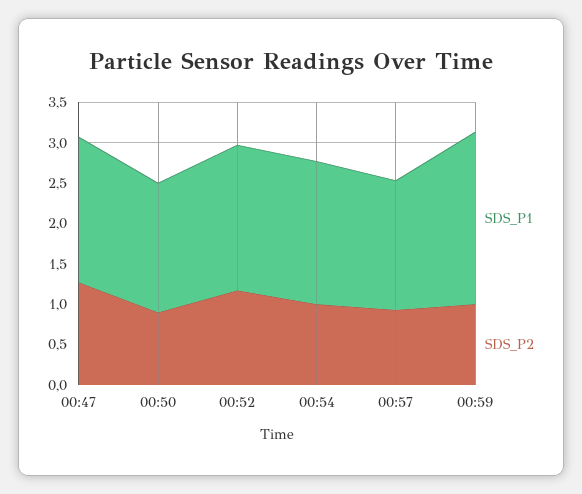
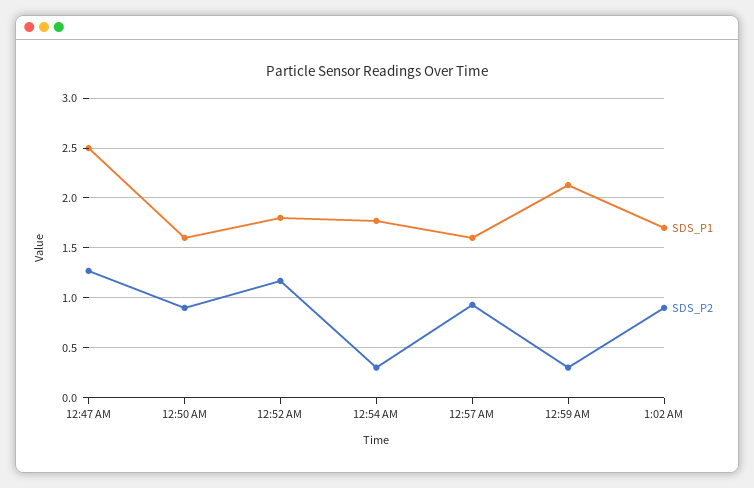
SDS_P1, 00:47: 1.8 -> 2.5
SDS_P2, 00:54: 1 -> 0.3
SDS_P2, 00:59: 1 -> 0.3
SDS_P1, 1:02 AM: none -> 1.7
SDS_P2, 1:02 AM: none -> 0.9

